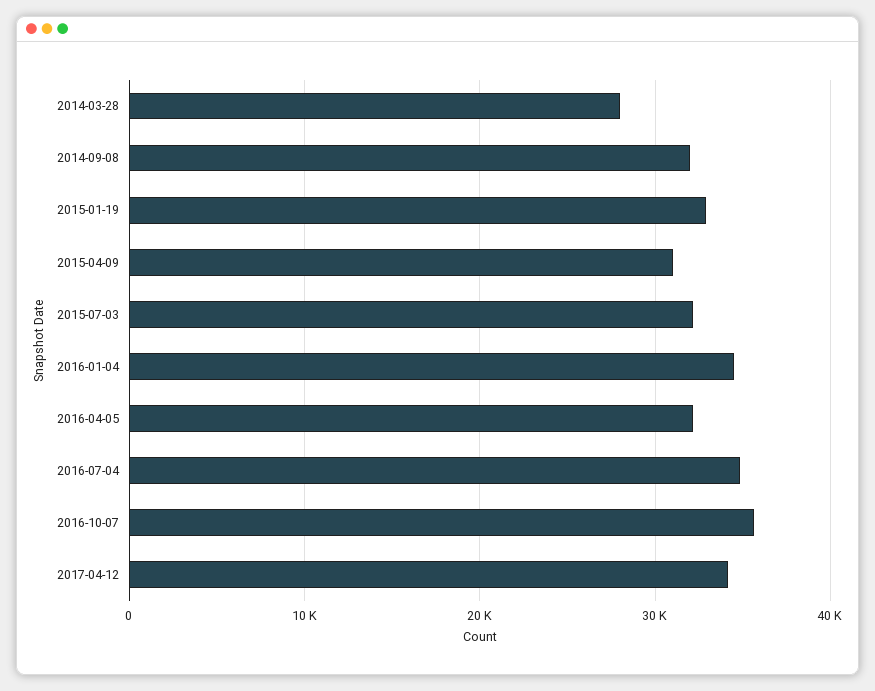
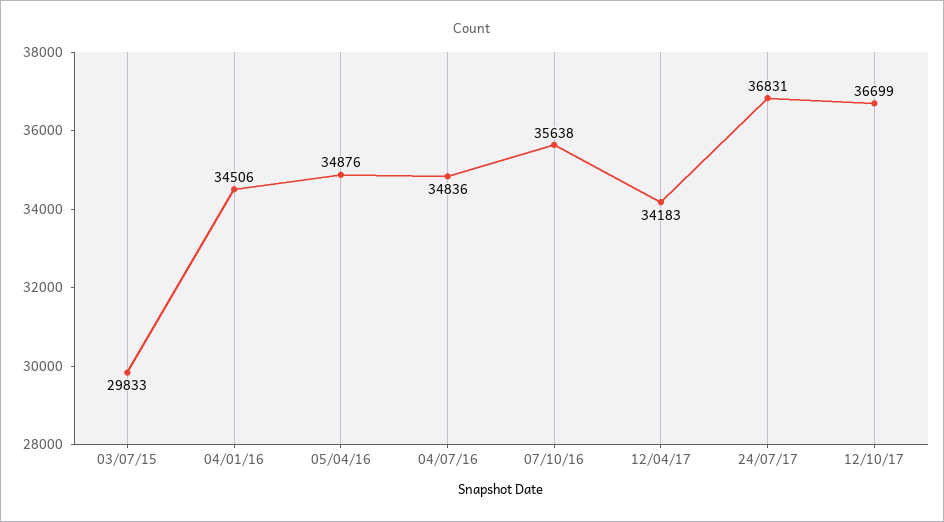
2014-03-28: 28000 -> none
2014-09-08: 32000 -> none
2015-01-19: 33000 -> none
2015-04-09: 31000 -> none
2015-07-03: 32000 -> 29833
2016-04-05: 32000 -> 34876
24/07/17: none -> 36831
12/10/17: none -> 36699

